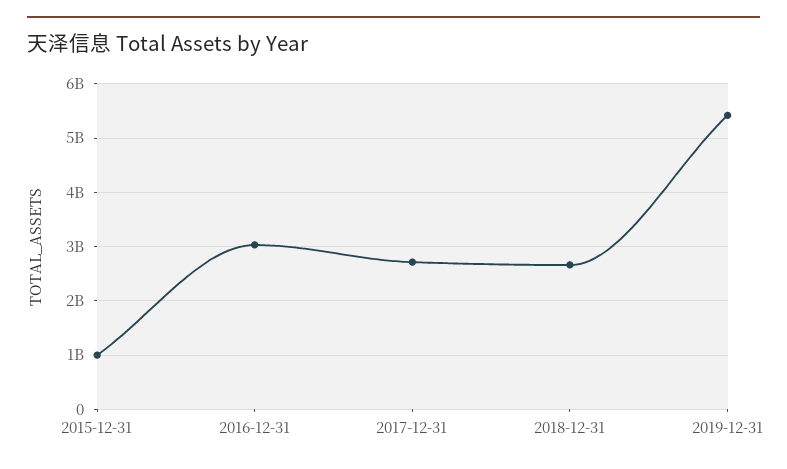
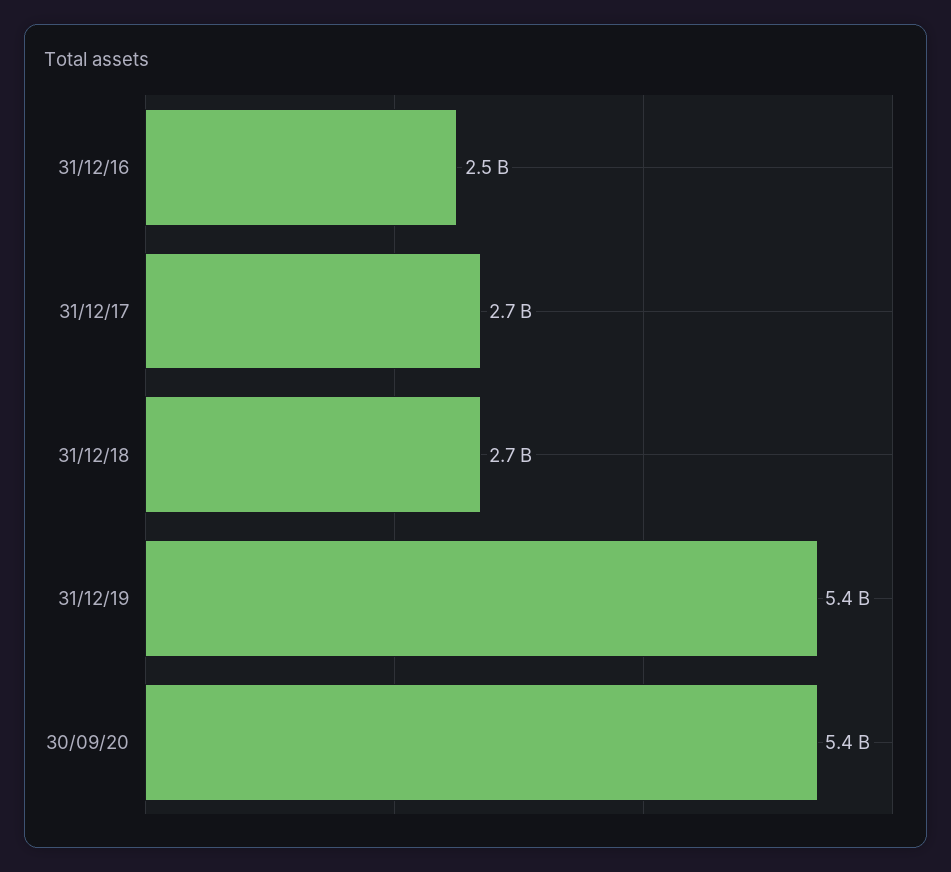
2015-12-31: 1000000000 -> none
2016-12-31: 3000000000 -> 2500000000
30/09/20: none -> 5400000000

